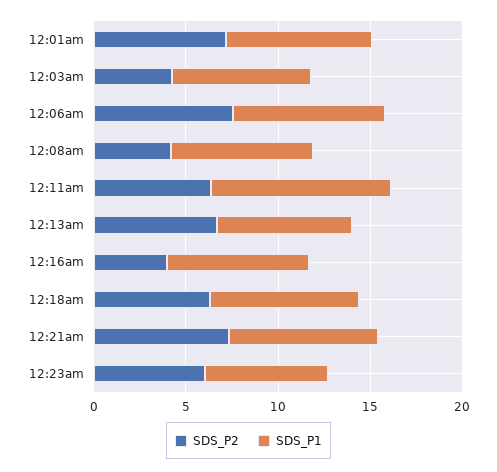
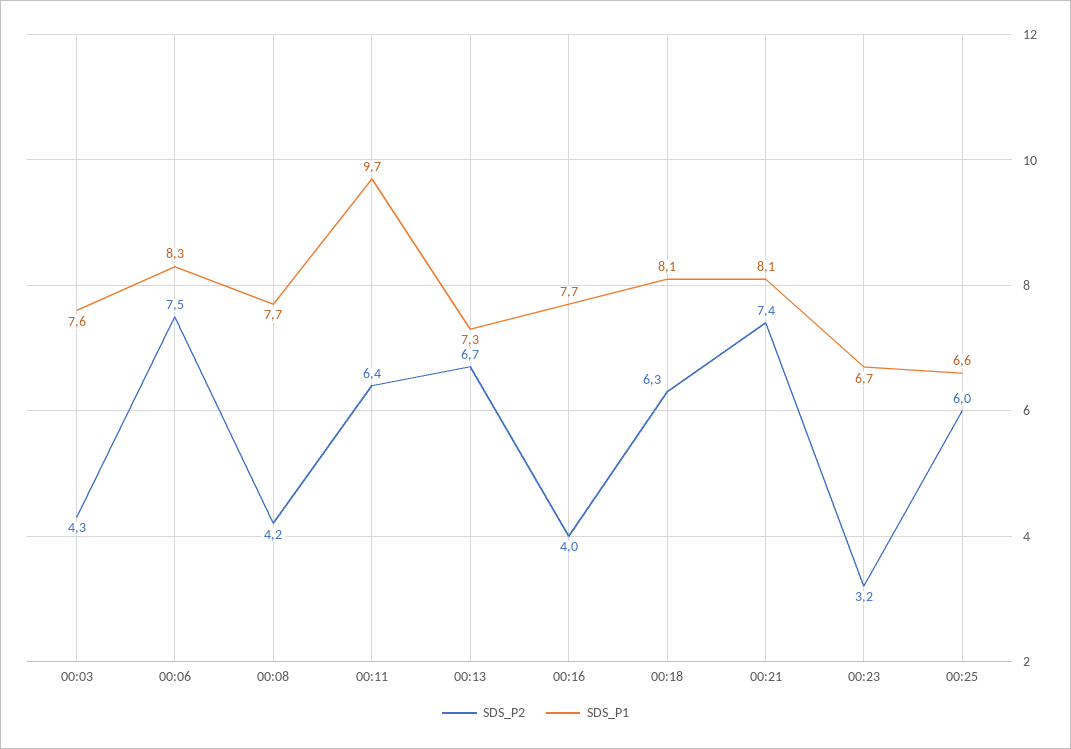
SDS_P2, 12:01am: 7 -> none
SDS_P1, 12:01am: 8 -> none
SDS_P2, 12:23am: 6 -> 3.2
SDS_P2, 00:25: none -> 6
SDS_P1, 00:25: none -> 6.6

